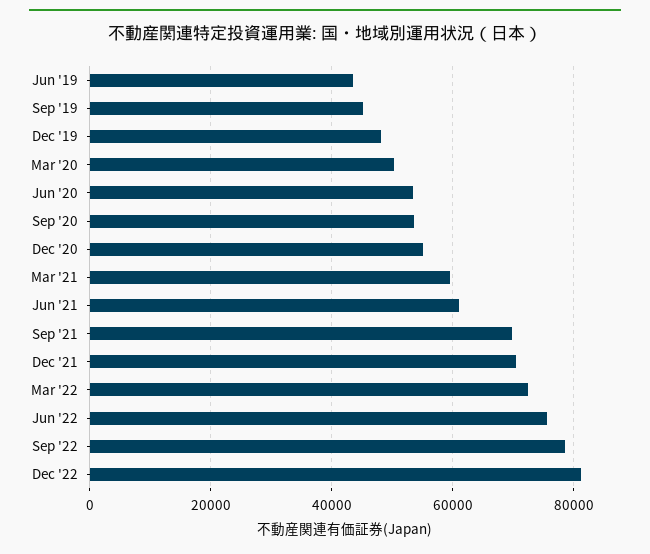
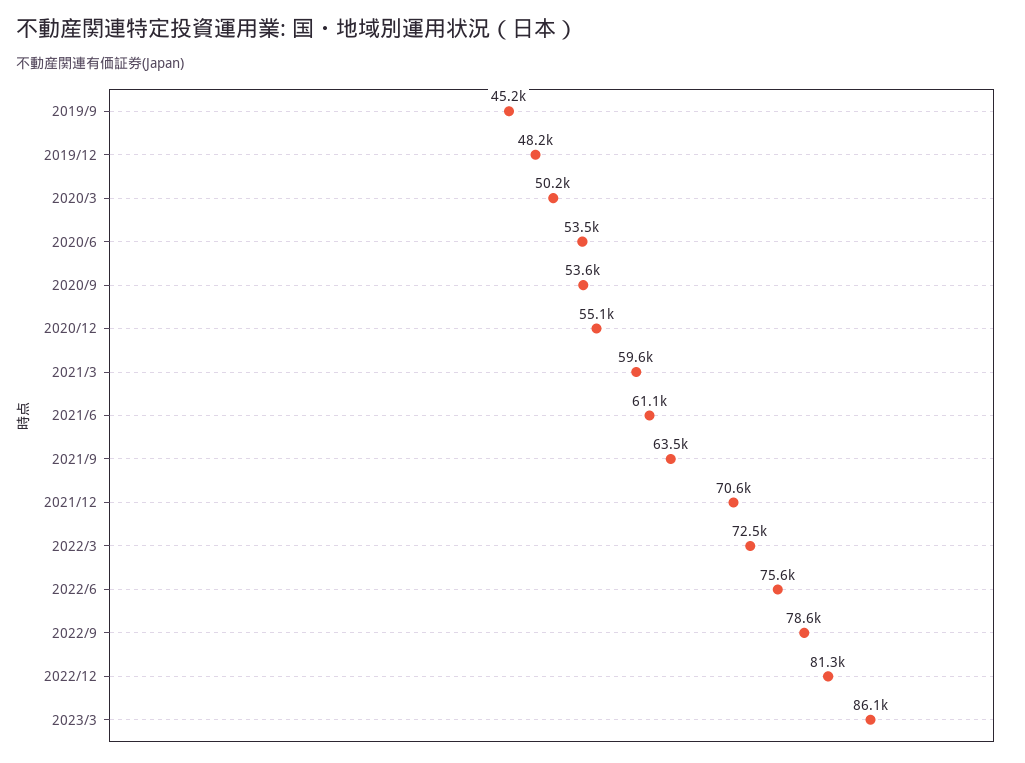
Jun '19: 44000 -> none
Sep '21: 70000 -> 63500
2023/3: none -> 86100

